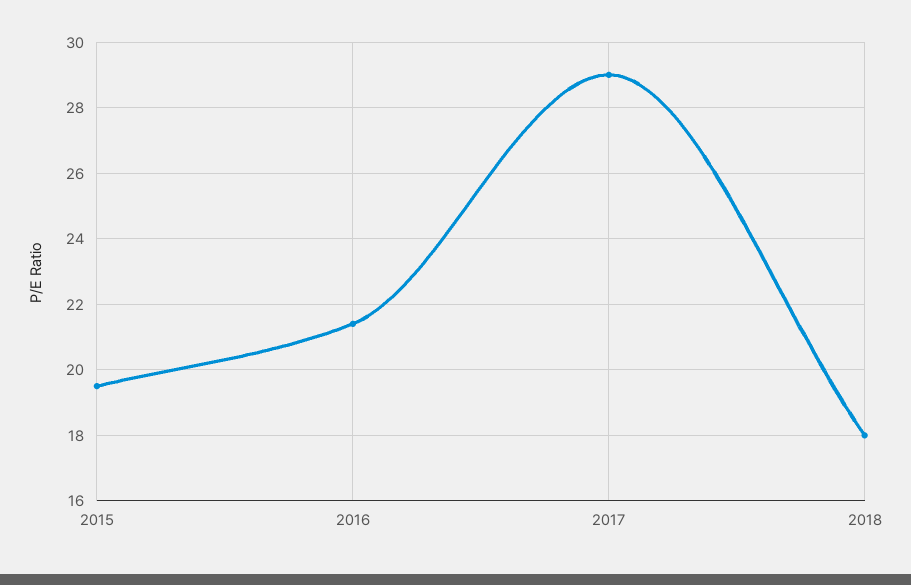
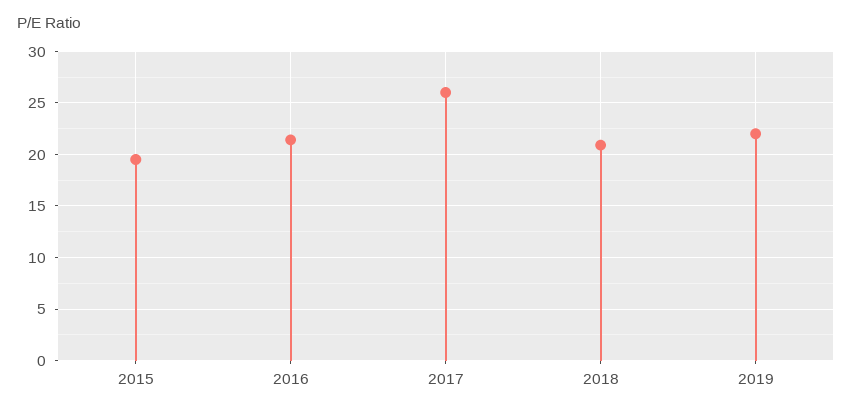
2017: 29 -> 26
2018: 18 -> 21
2019: none -> 22

